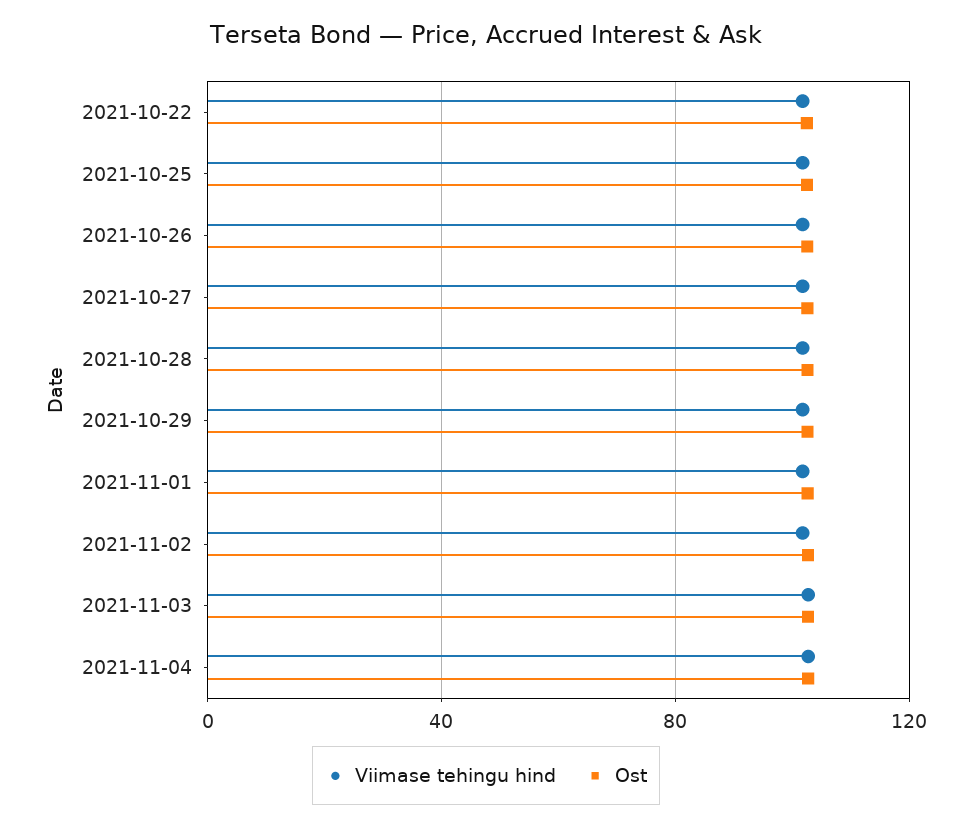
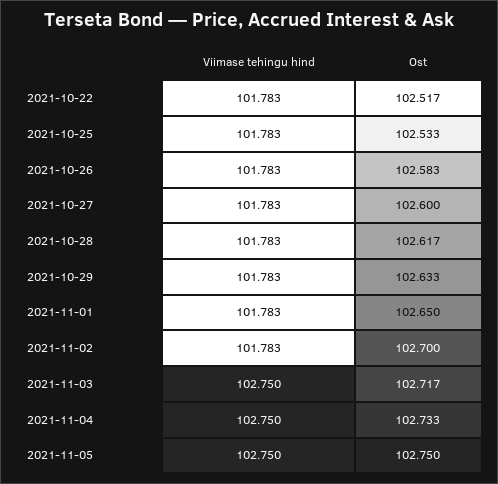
Viimase tehingu hind, 2021-11-05: none -> 102.75
Ost, 2021-11-05: none -> 102.75

